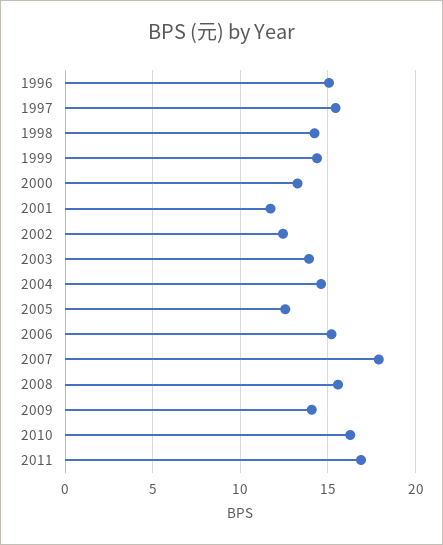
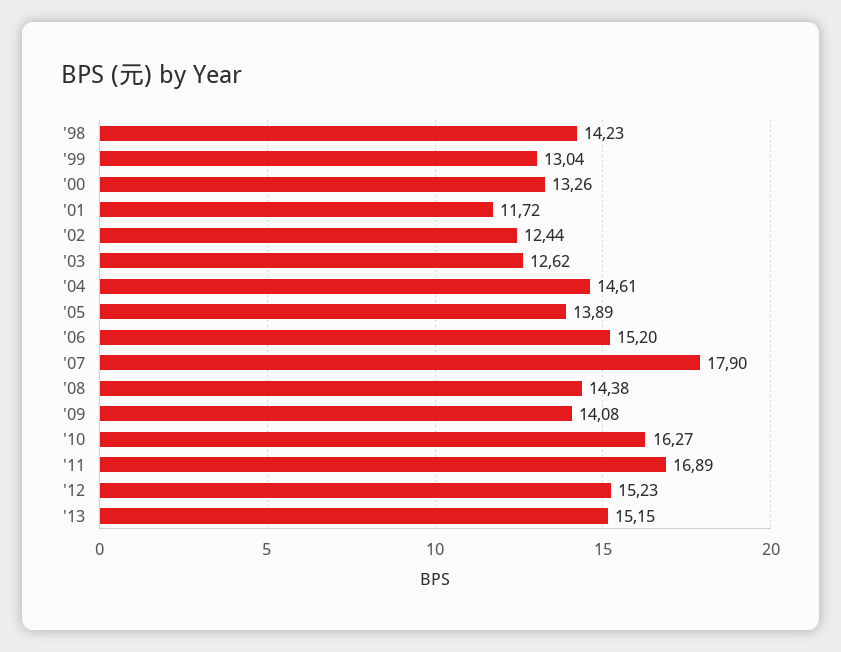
1996: 15 -> none
1997: 15.5 -> none
1999: 14.5 -> 13.04
2003: 14 -> 12.62
2005: 12.5 -> 13.89
2008: 15.5 -> 14.38
'12: none -> 15.23
'13: none -> 15.15

